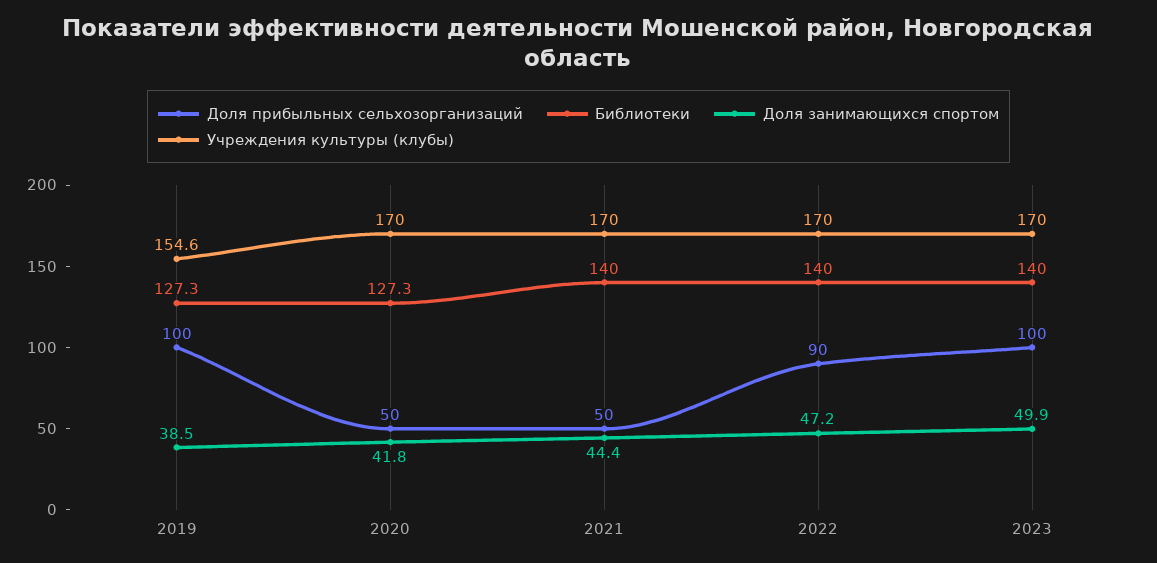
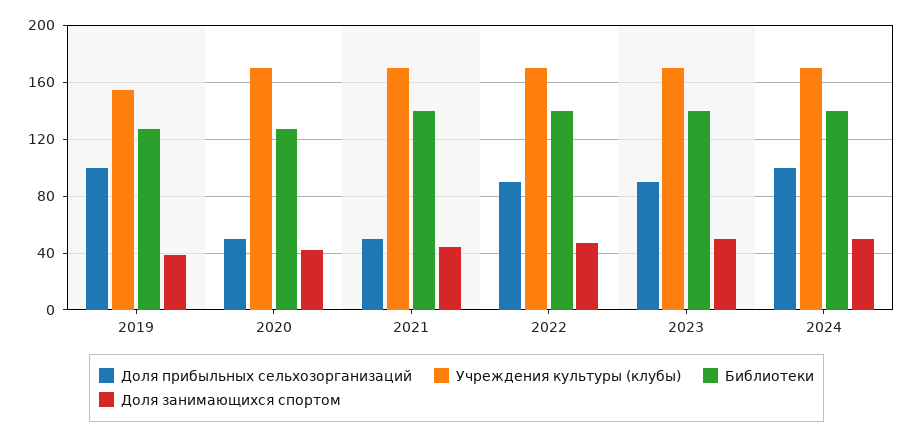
Доля прибыльных сельхозорганизаций, 2023: 100 -> 90
Доля прибыльных сельхозорганизаций, 2024: none -> 100
Учреждения культуры (клубы), 2024: none -> 170
Библиотеки, 2024: none -> 140
Доля занимающихся спортом, 2024: none -> 50

